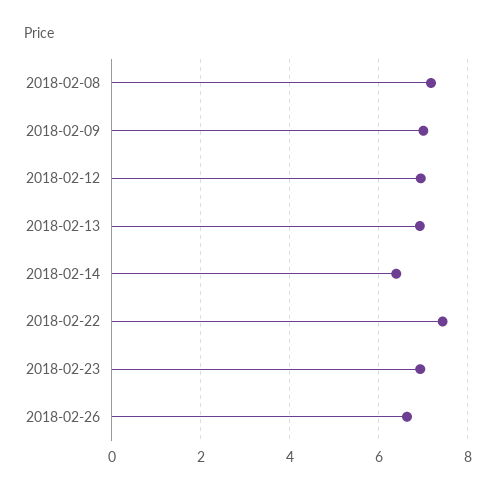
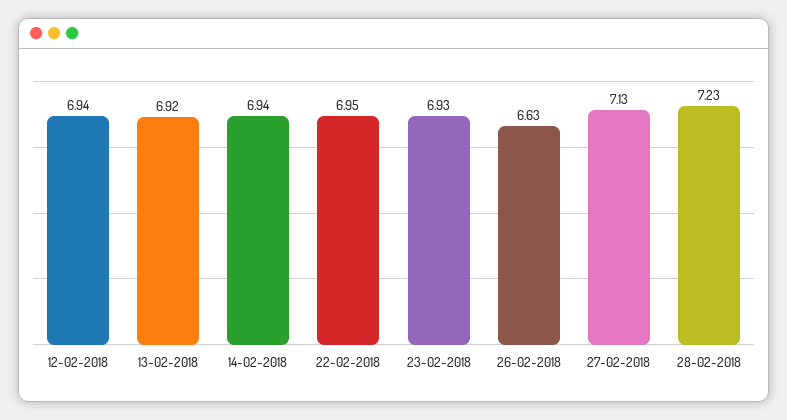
2018-02-08: 7.2 -> none
2018-02-09: 7 -> none
2018-02-14: 6.4 -> 6.94
2018-02-22: 7.4 -> 6.95
27-02-2018: none -> 7.13
28-02-2018: none -> 7.23

